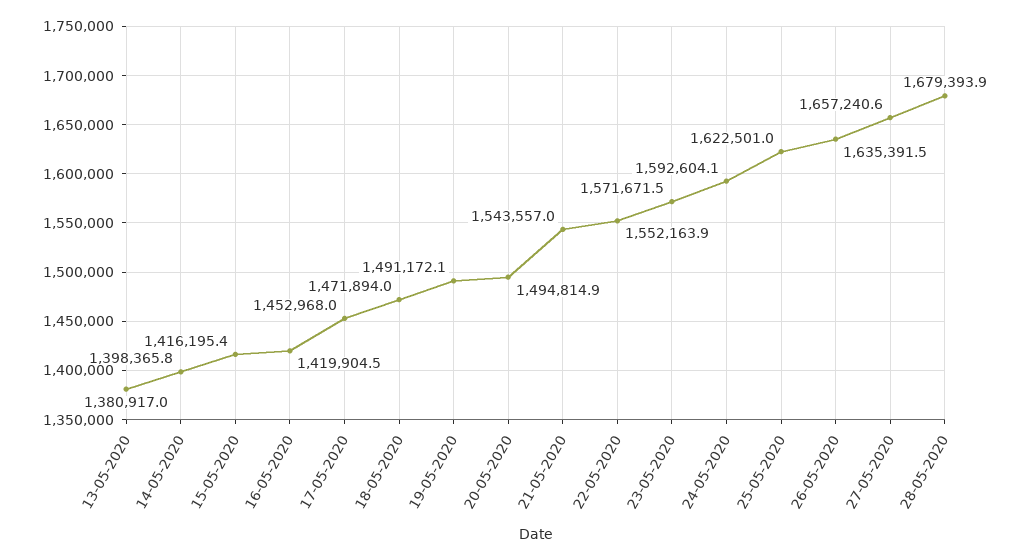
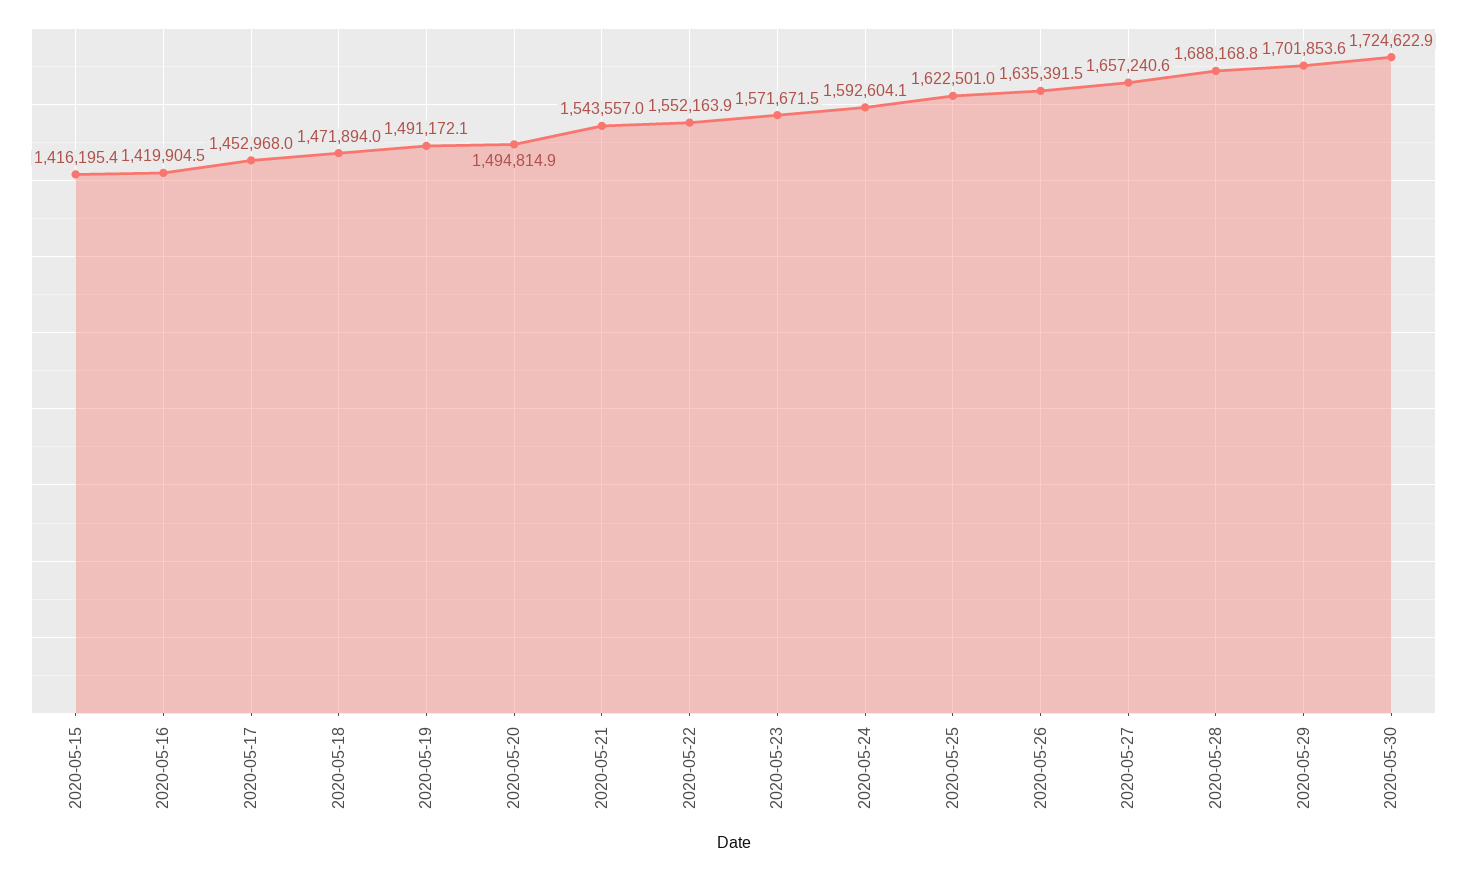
13-05-2020: 1380917 -> none
14-05-2020: 1398365.8 -> none
28-05-2020: 1679393.9 -> 1688168.8
2020-05-29: none -> 1701853.6
2020-05-30: none -> 1724622.9

